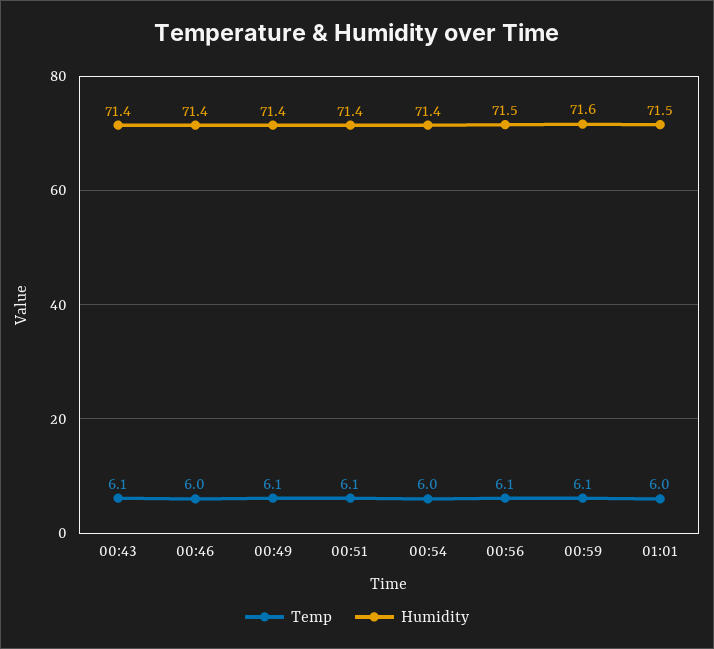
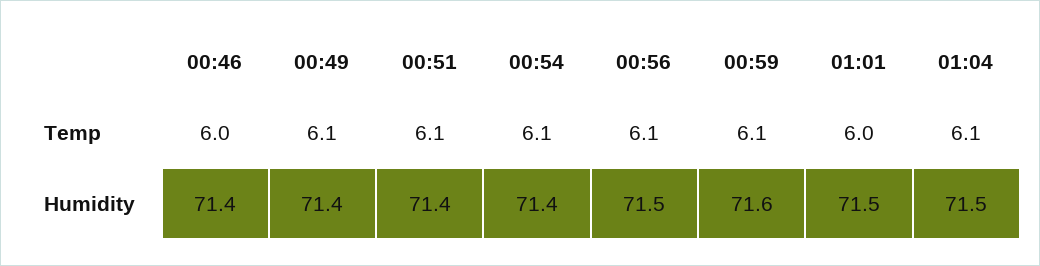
Temp, 00:43: 6.1 -> none
Humidity, 00:43: 71.4 -> none
Temp, 00:54: 6 -> 6.1
Temp, 01:04: none -> 6.1
Humidity, 01:04: none -> 71.5

